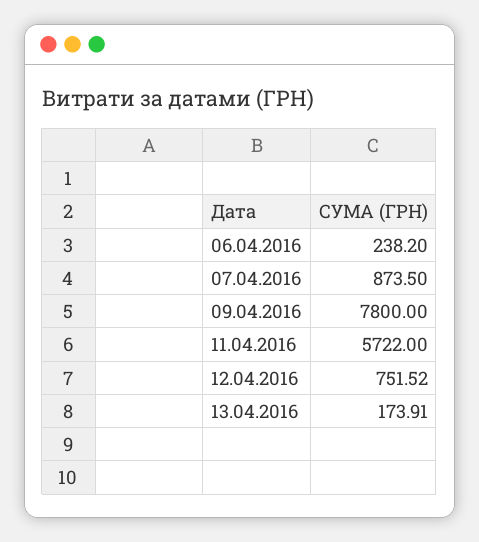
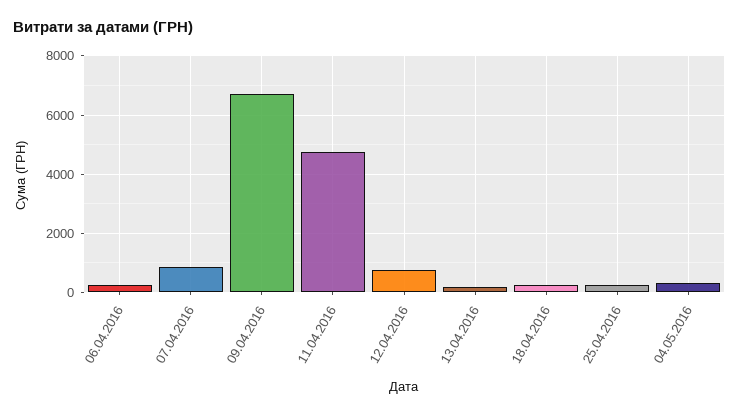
09.04.2016: 7800 -> 6750
11.04.2016: 5722 -> 4750
18.04.2016: none -> 250
25.04.2016: none -> 250
04.05.2016: none -> 250

